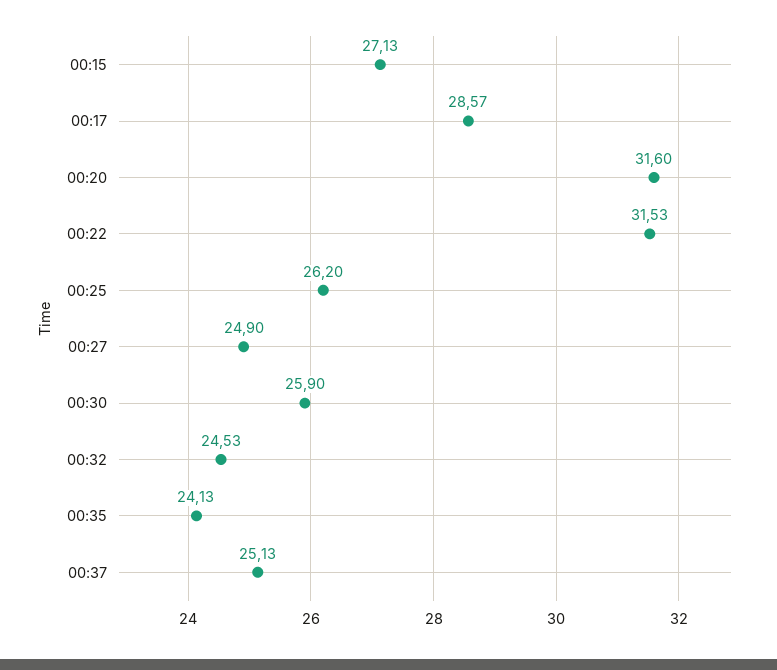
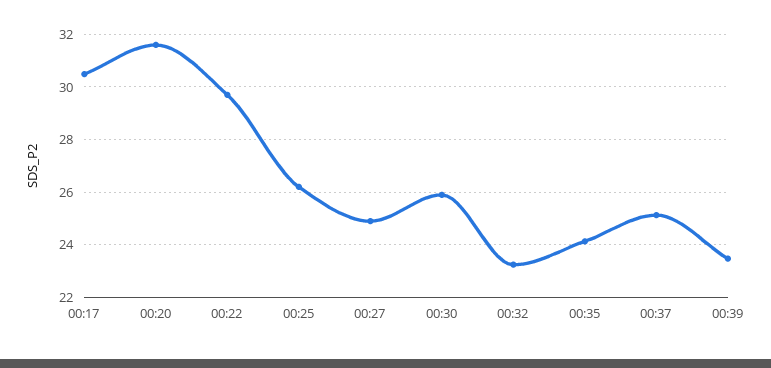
00:15: 27.13 -> none
00:17: 28.57 -> 30.5
00:22: 31.53 -> 29.75
00:32: 24.53 -> 23.25
00:39: none -> 23.5

